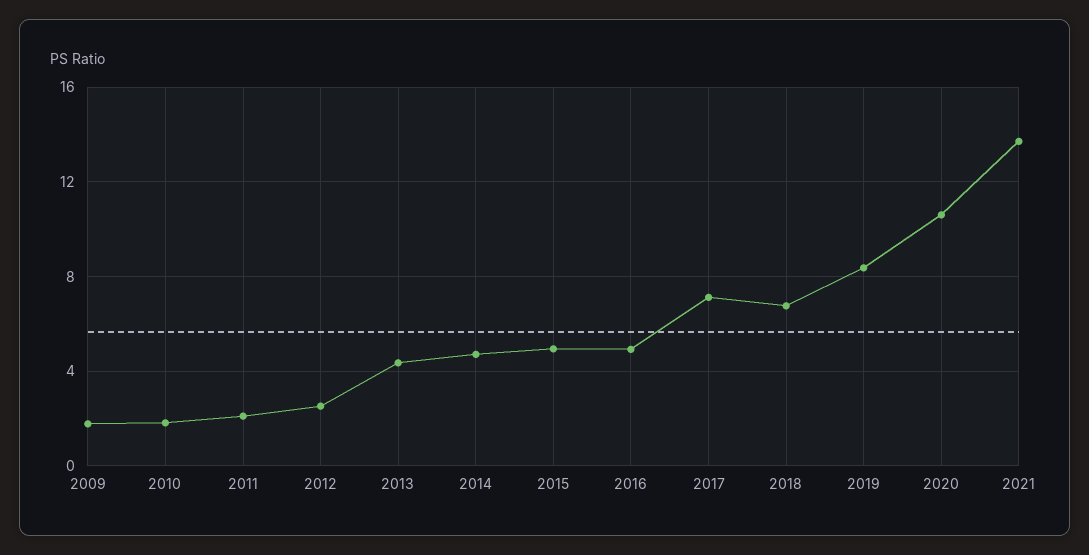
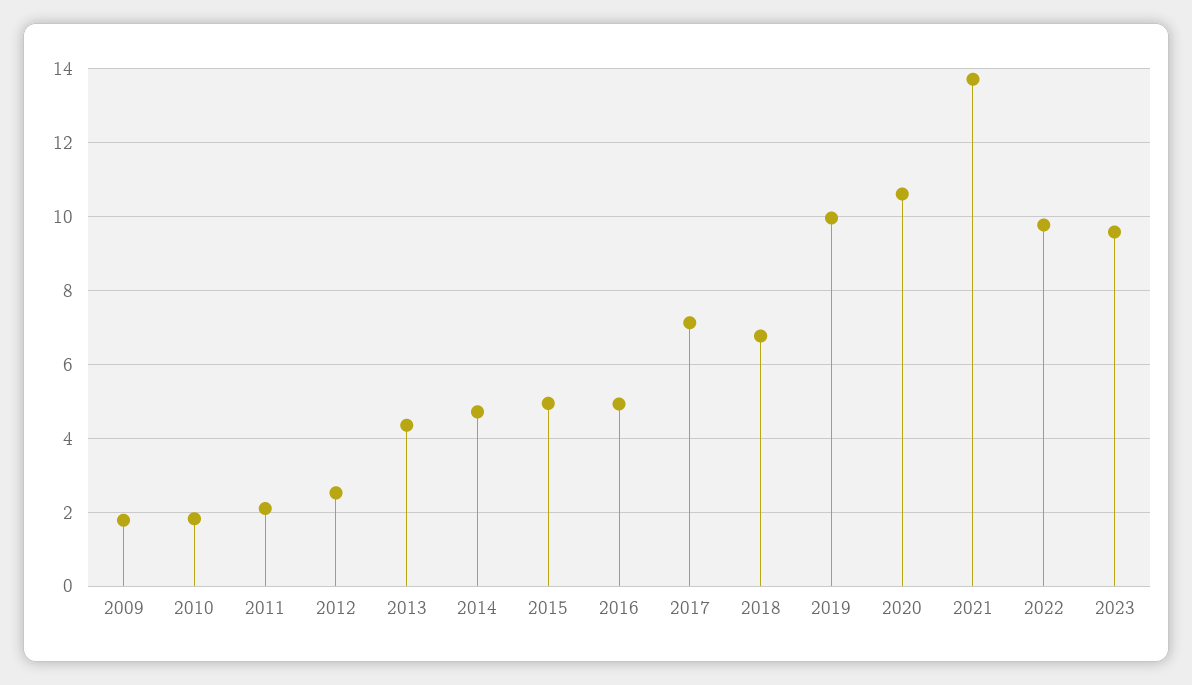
2019: 8.5 -> 10
2022: none -> 9.8
2023: none -> 9.6

